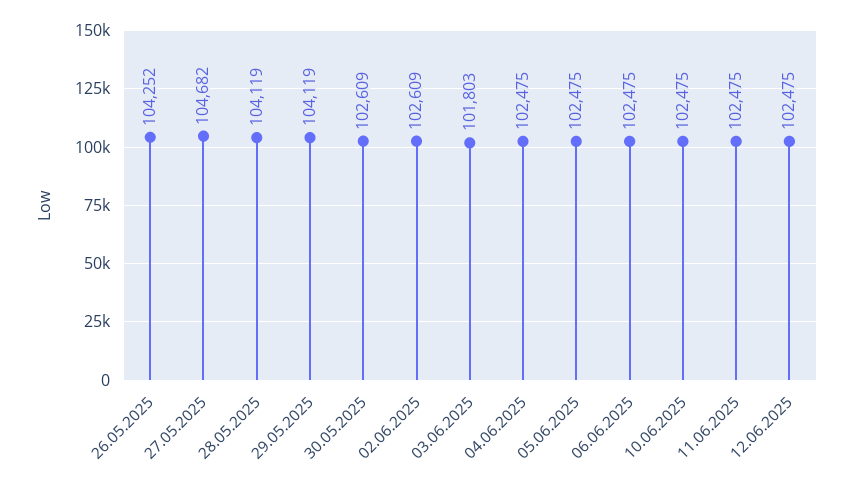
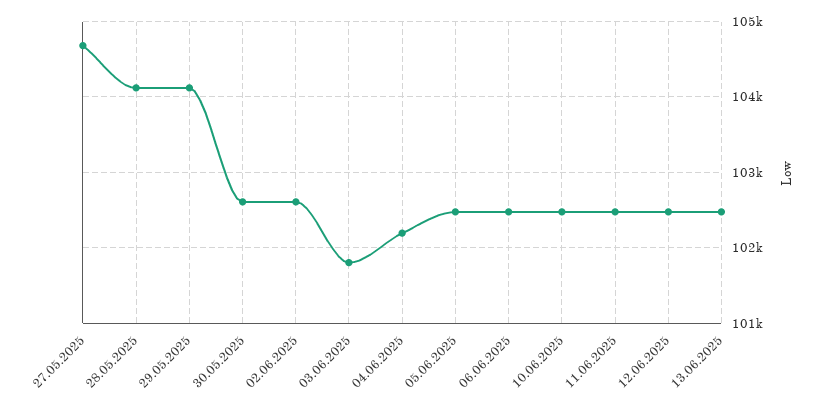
26.05.2025: 104252 -> none
04.06.2025: 102475 -> 102200
13.06.2025: none -> 102500

